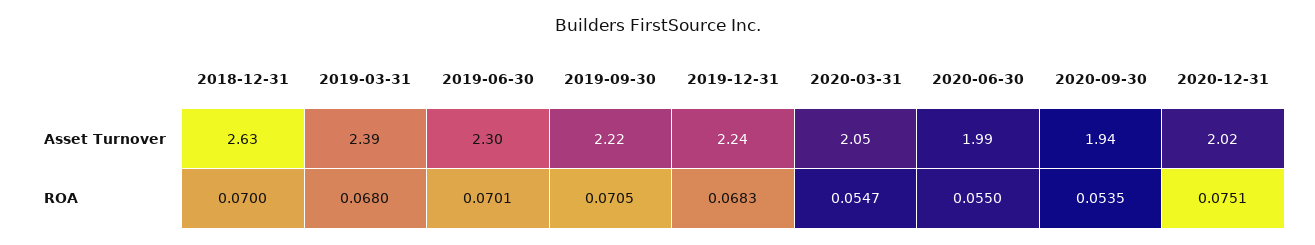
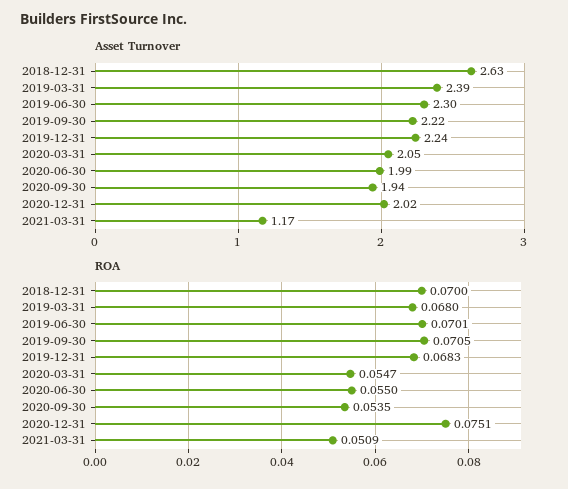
Asset Turnover, 2021-03-31: none -> 1.17
ROA, 2021-03-31: none -> 0.0509

